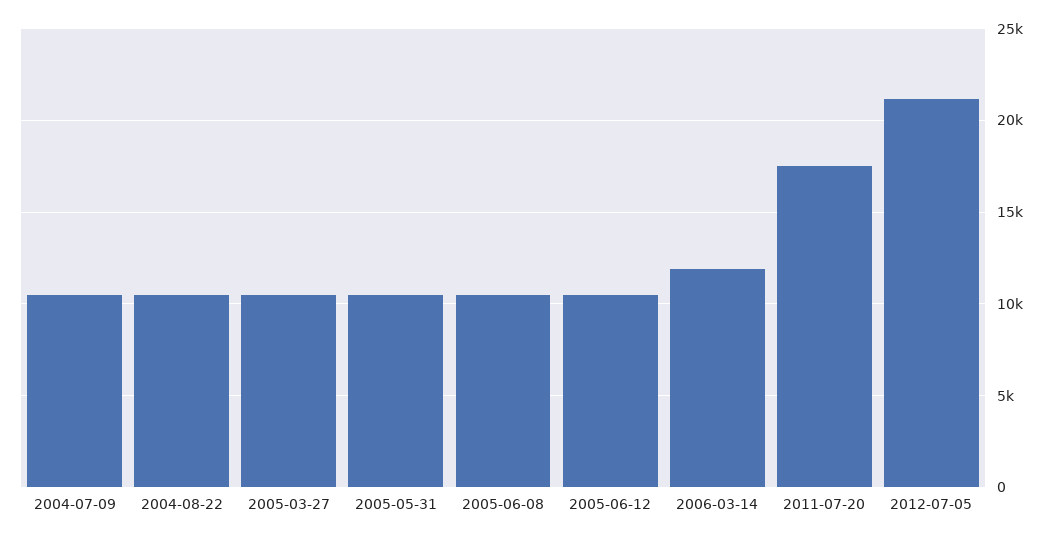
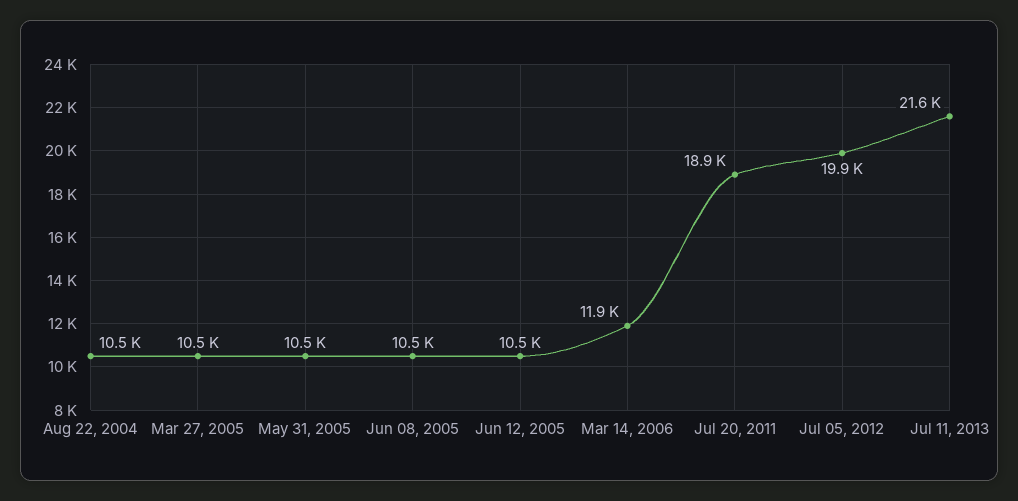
2004-07-09: 10500 -> none
2011-07-20: 17500 -> 18900
2012-07-05: 21000 -> 19900
Jul 11, 2013: none -> 21600

